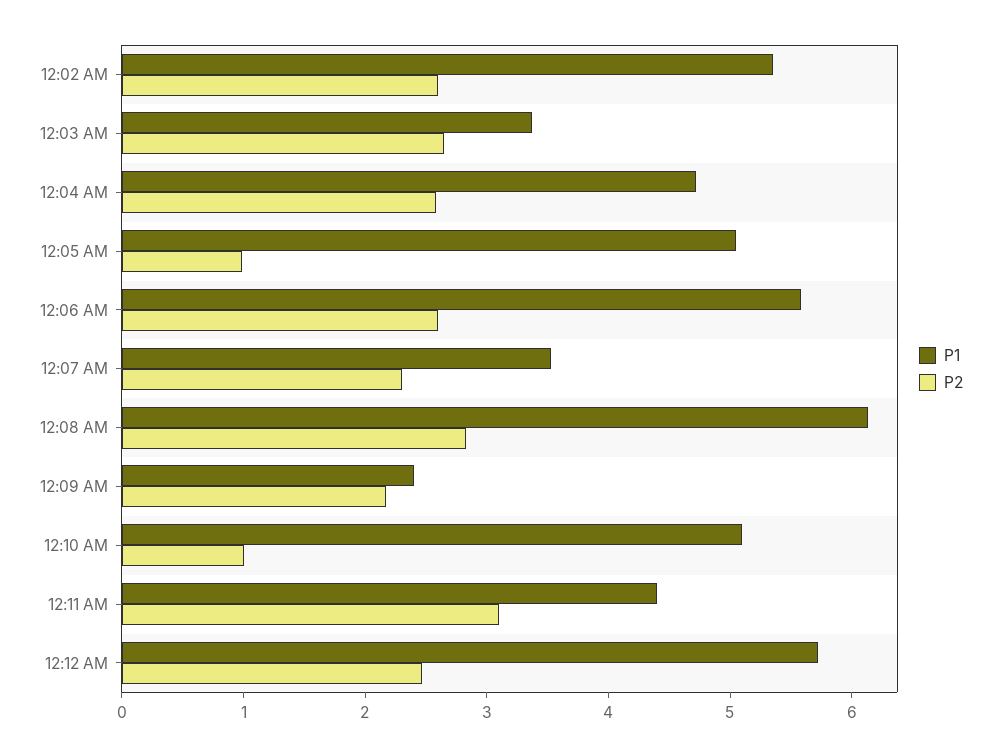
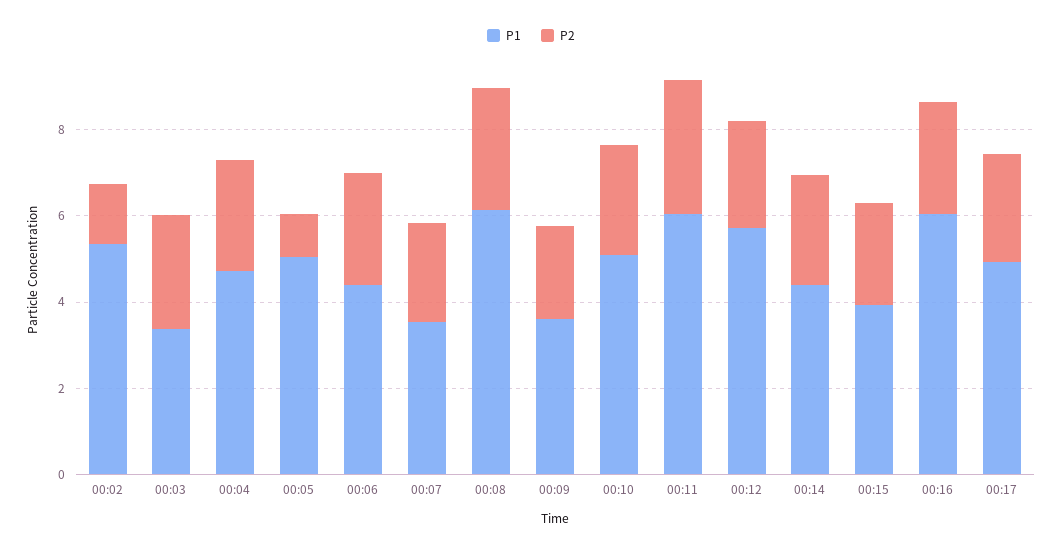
P2, 12:02 AM: 2.6 -> 1.5
P1, 12:06 AM: 5.6 -> 4.5
P1, 12:09 AM: 2.4 -> 3.5
P2, 12:10 AM: 1 -> 2.5
P1, 12:11 AM: 4.4 -> 6
P1, 00:14: none -> 4.5
P2, 00:14: none -> 2.5
P1, 00:15: none -> 4
P2, 00:15: none -> 2.5
P1, 00:16: none -> 6
P2, 00:16: none -> 2.5
P1, 00:17: none -> 5
P2, 00:17: none -> 2.5

